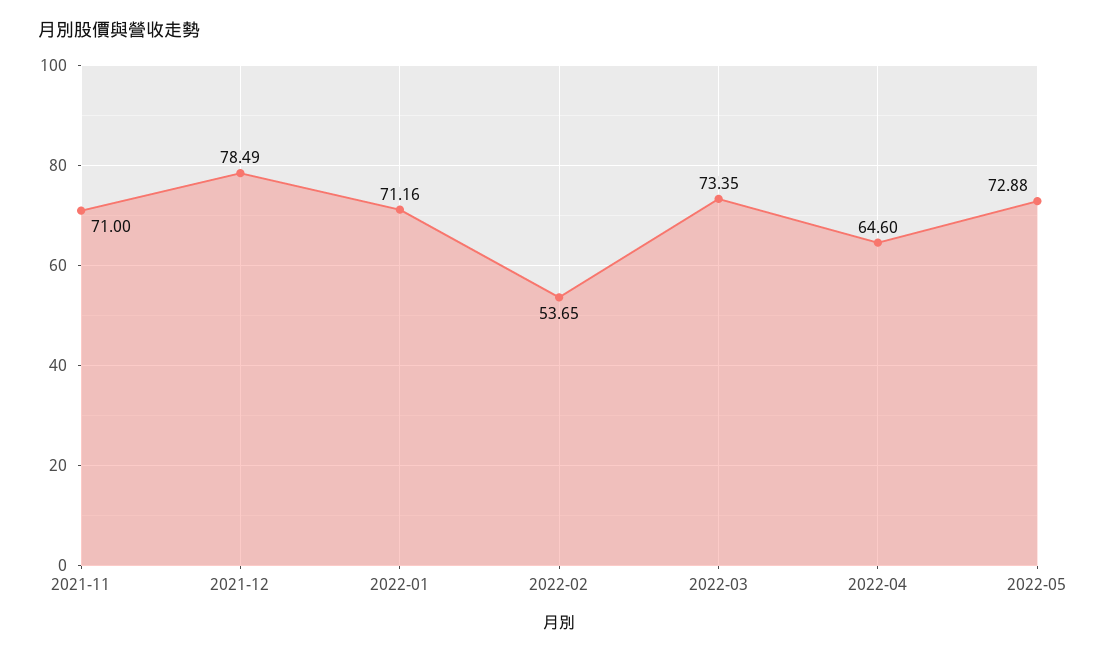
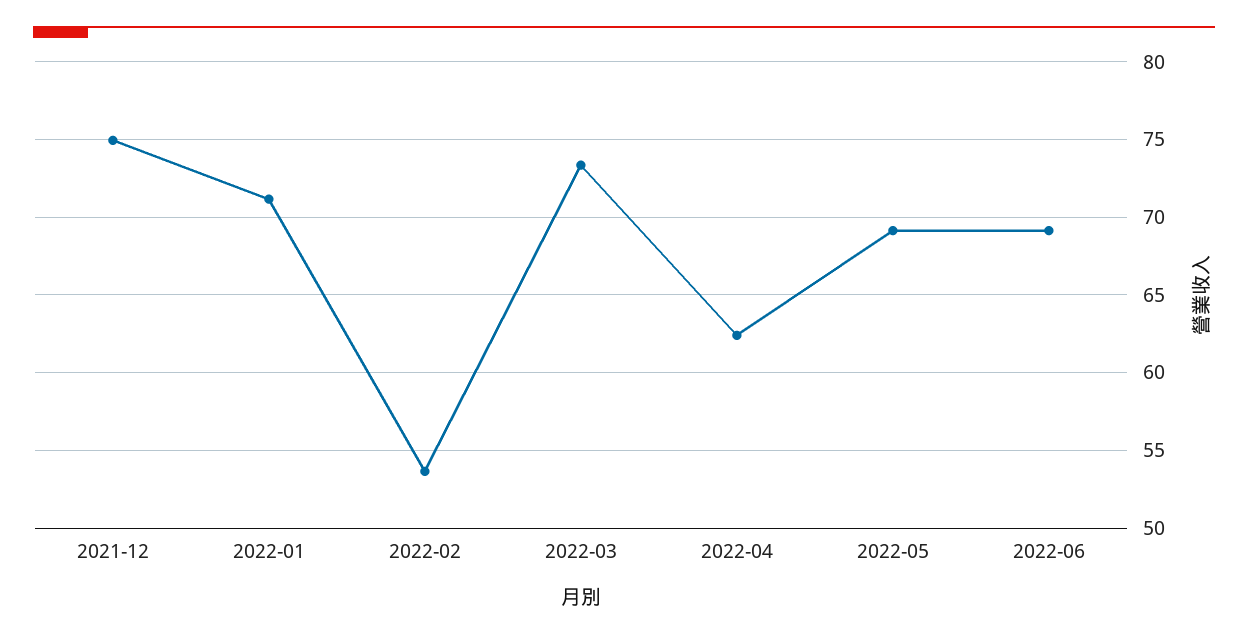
2021-11: 71 -> none
2021-12: 78.49 -> 75
2022-04: 64.6 -> 62.5
2022-05: 72.88 -> 69
2022-06: none -> 69

